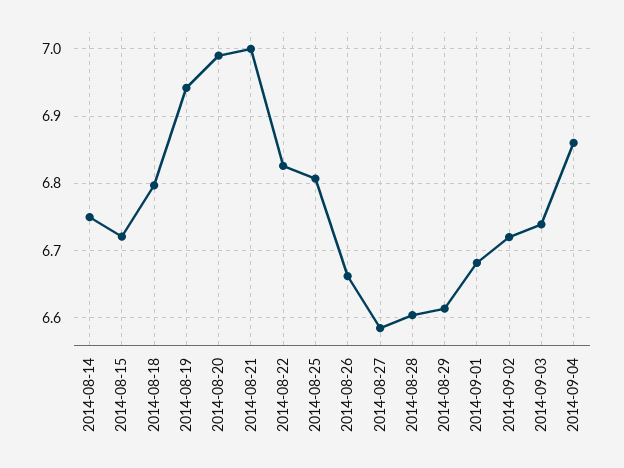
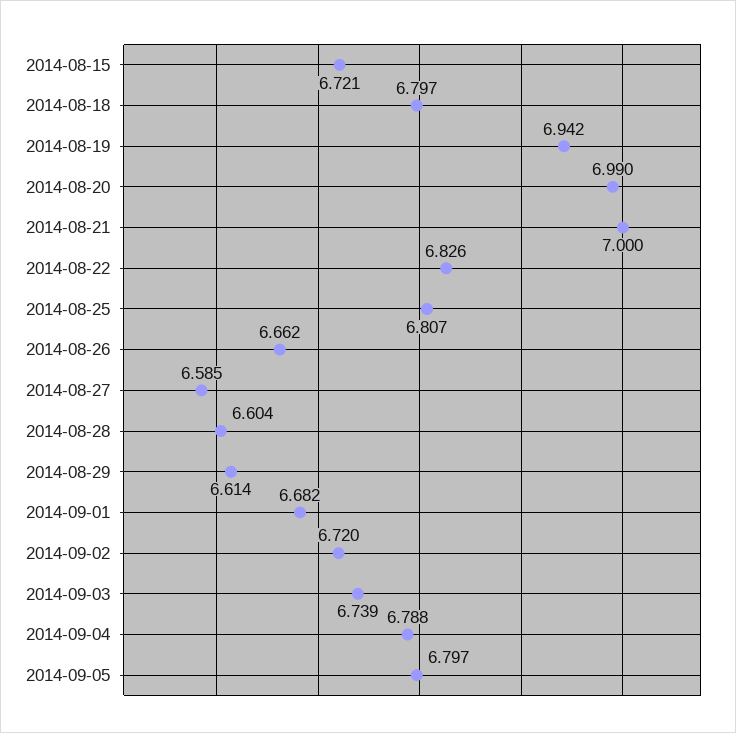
2014-08-14: 6.75 -> none
2014-09-04: 6.86 -> 6.788
2014-09-05: none -> 6.797

